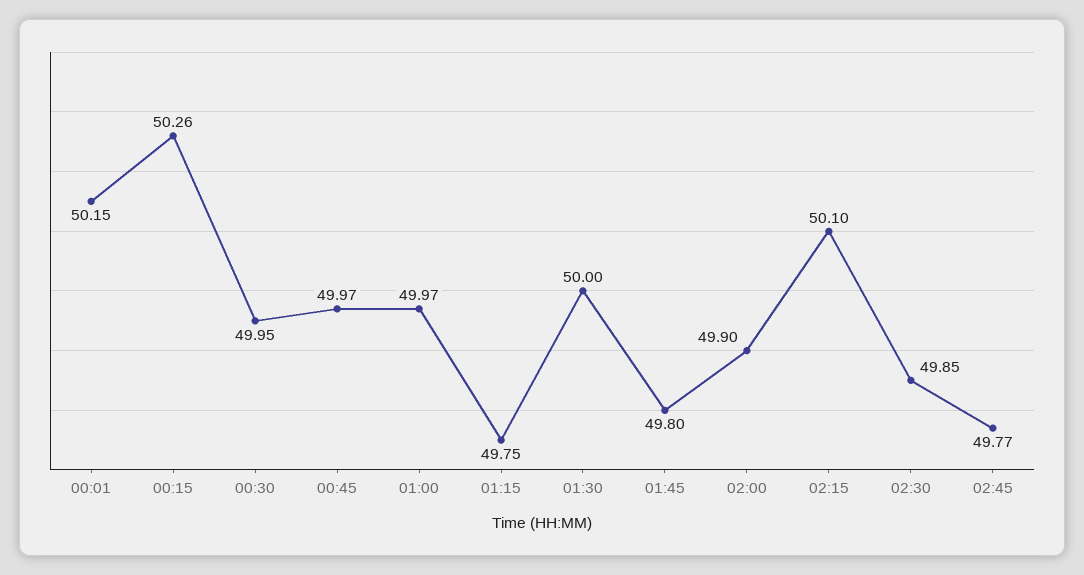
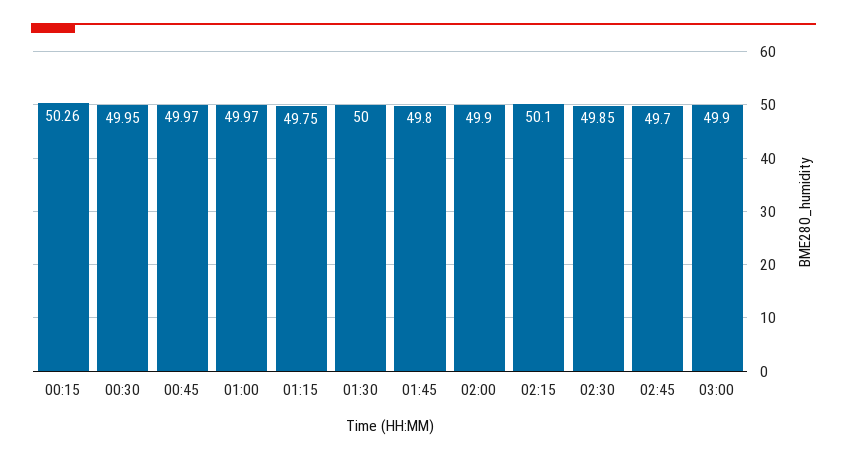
00:01: 50.15 -> none
02:45: 49.77 -> 49.7
03:00: none -> 49.9

